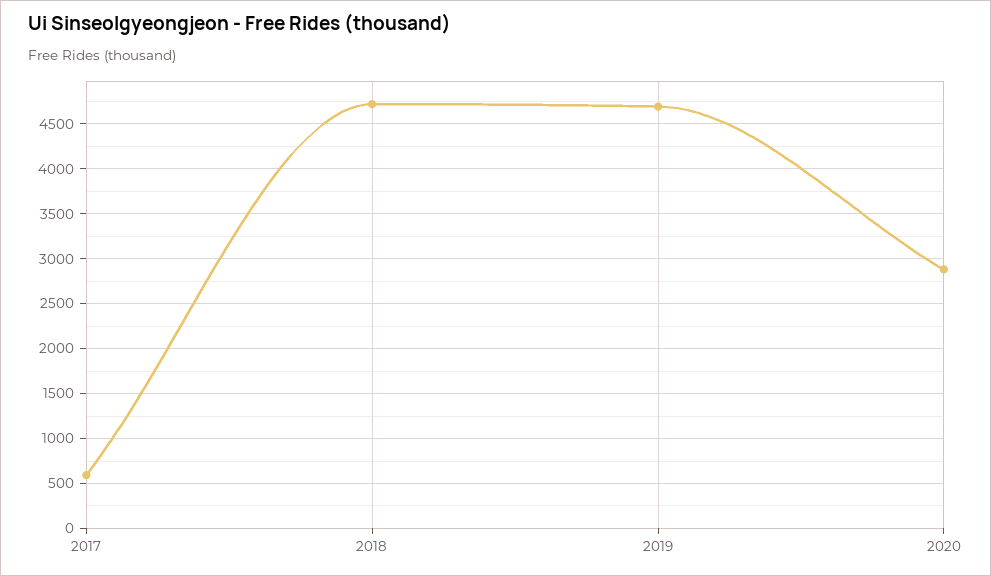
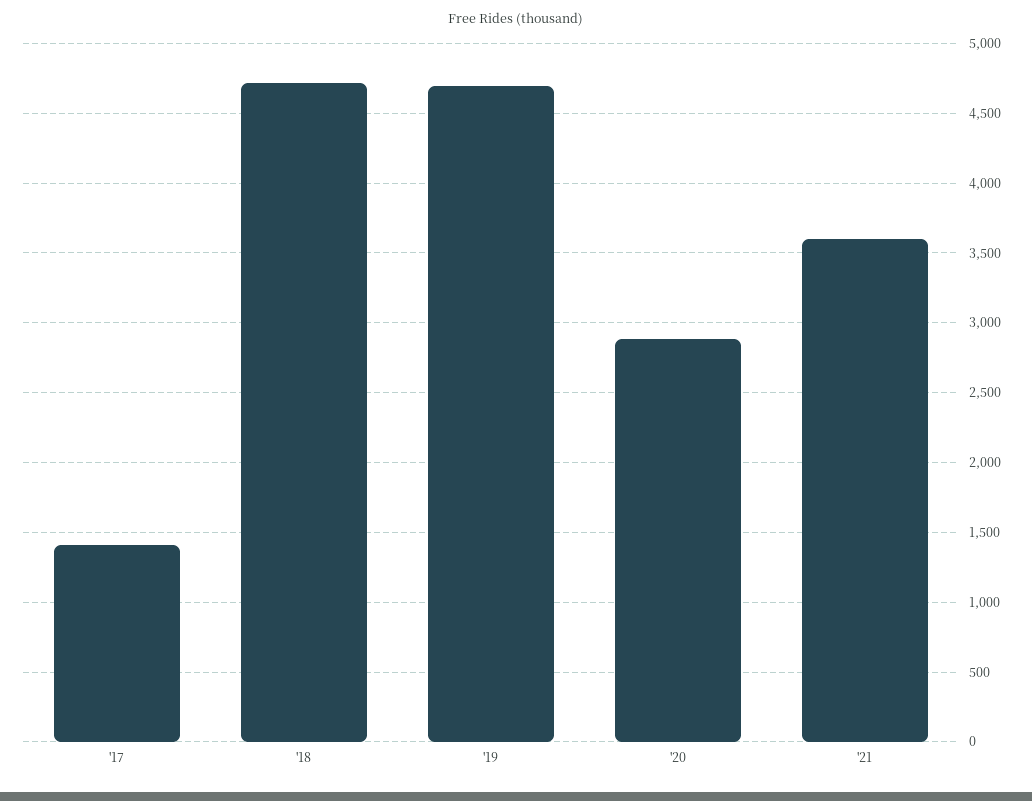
2017: 600 -> 1400
'21: none -> 3600

